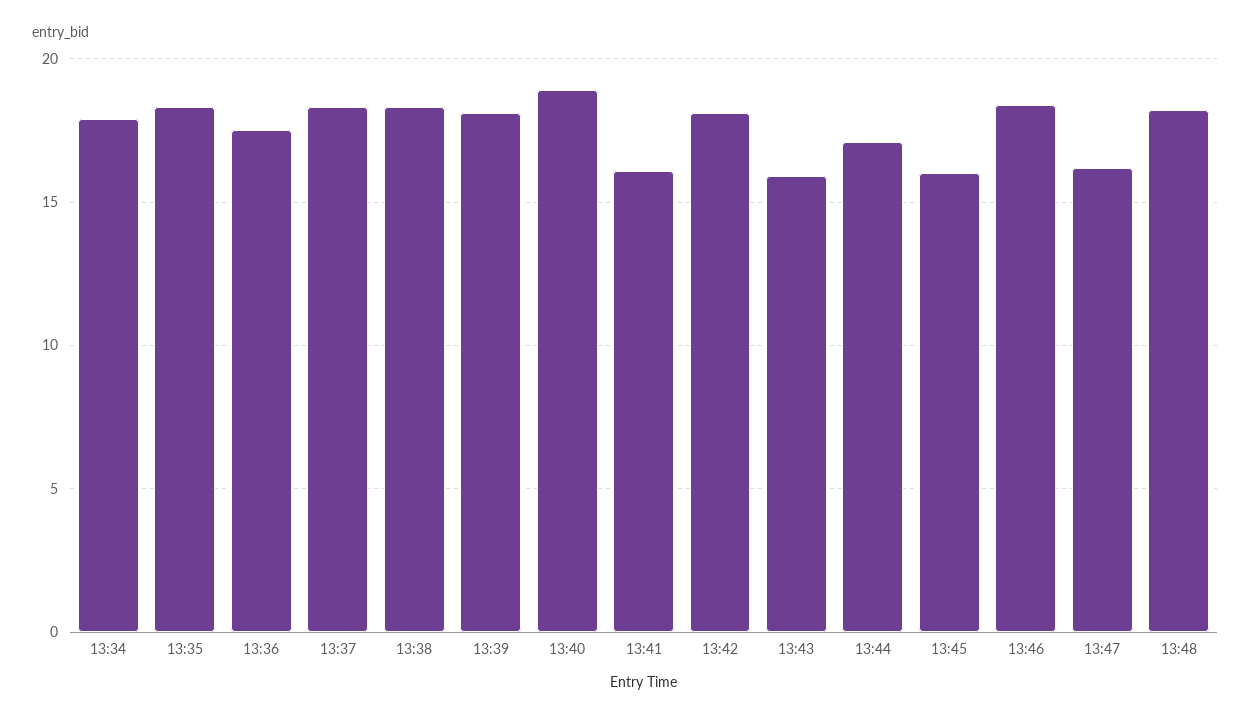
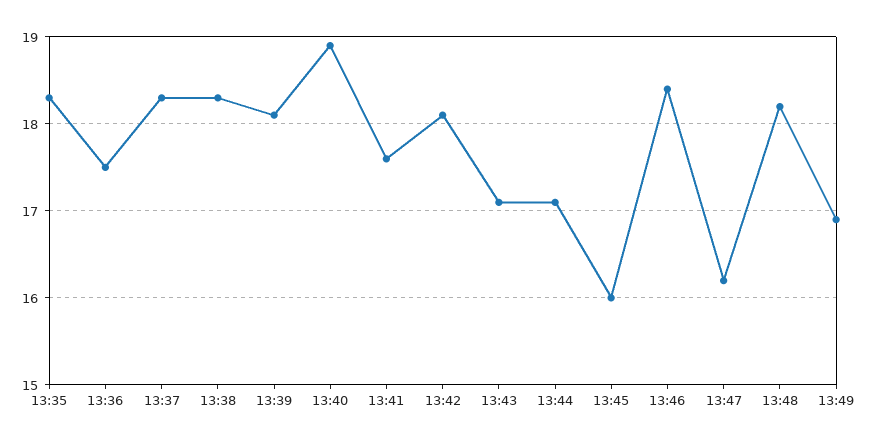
13:34: 18 -> none
13:41: 16 -> 17.6
13:43: 16 -> 17.1
13:49: none -> 16.9

